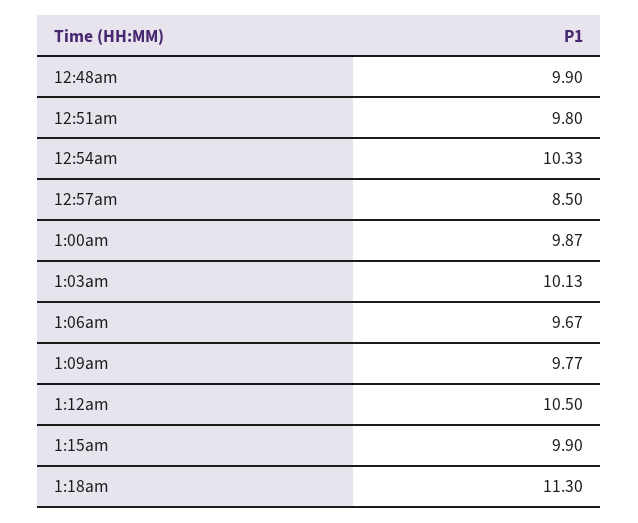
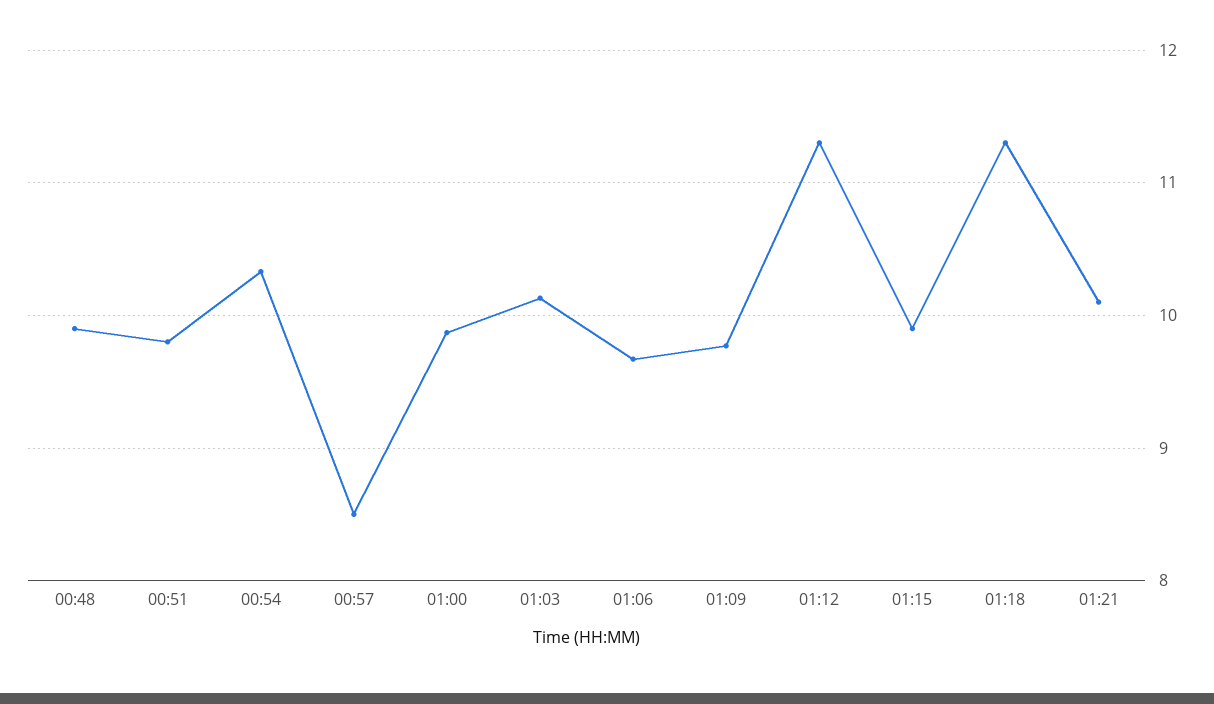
1:12am: 10.5 -> 11.3
01:21: none -> 10.1

